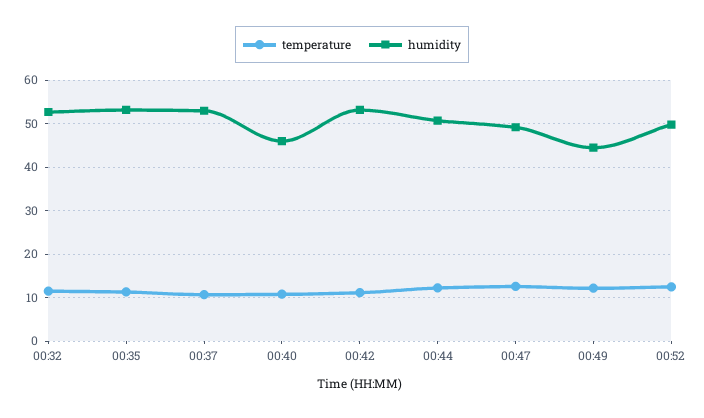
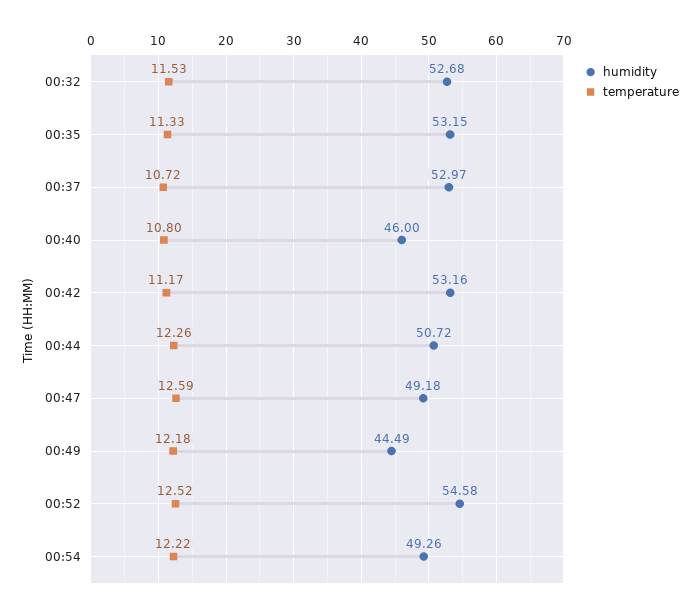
humidity, 00:52: 50 -> 54.58
humidity, 00:54: none -> 49.26
temperature, 00:54: none -> 12.22

